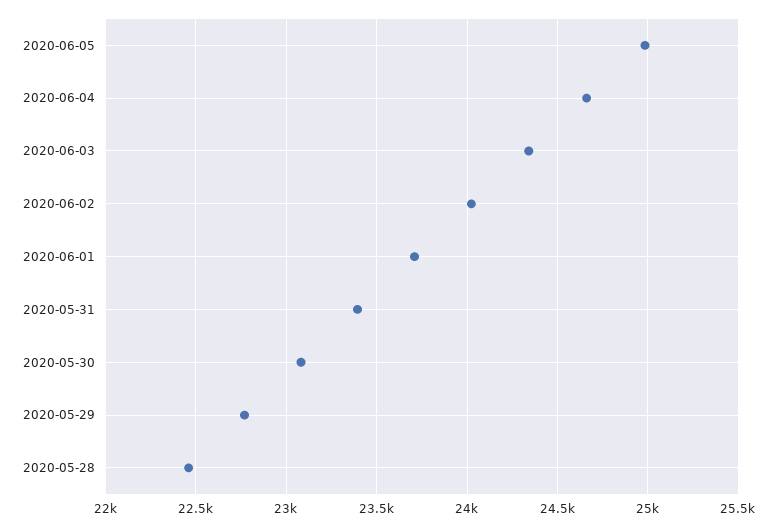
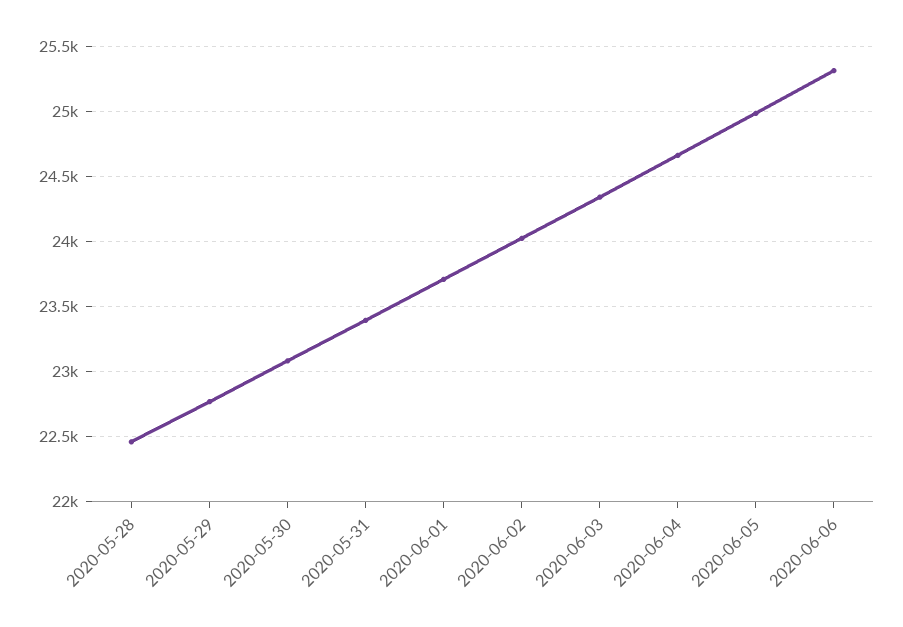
2020-06-06: none -> 25300

